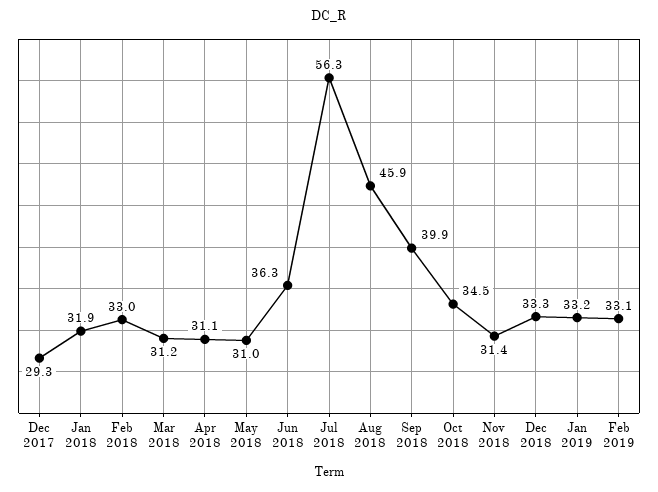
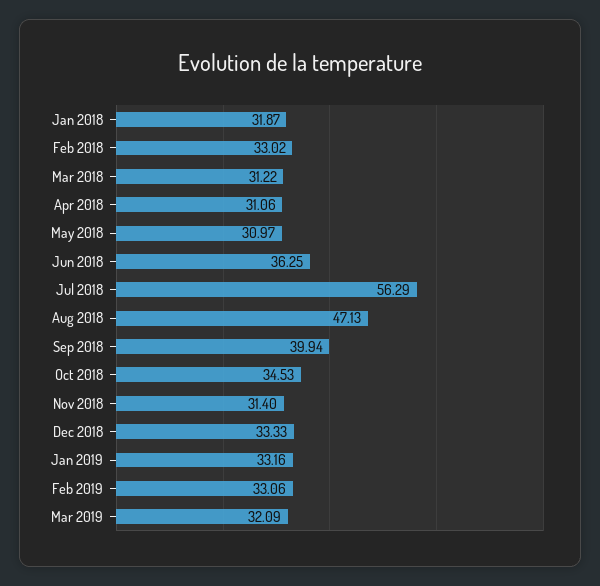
Dec 2017: 29.3 -> none
Aug 2018: 45.9 -> 47.13
Mar 2019: none -> 32.09

